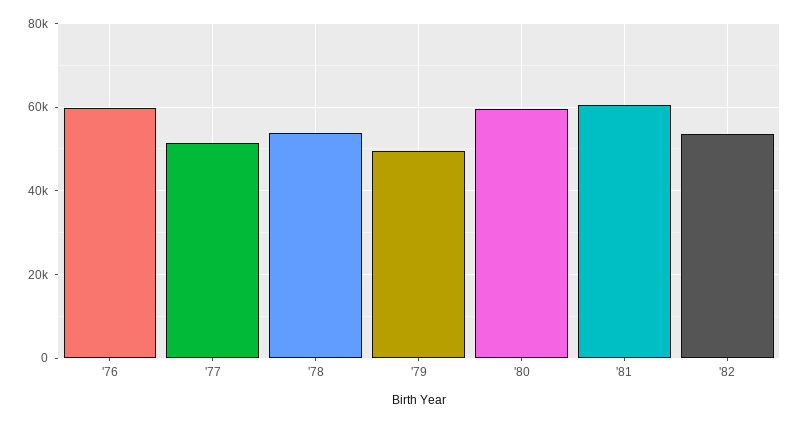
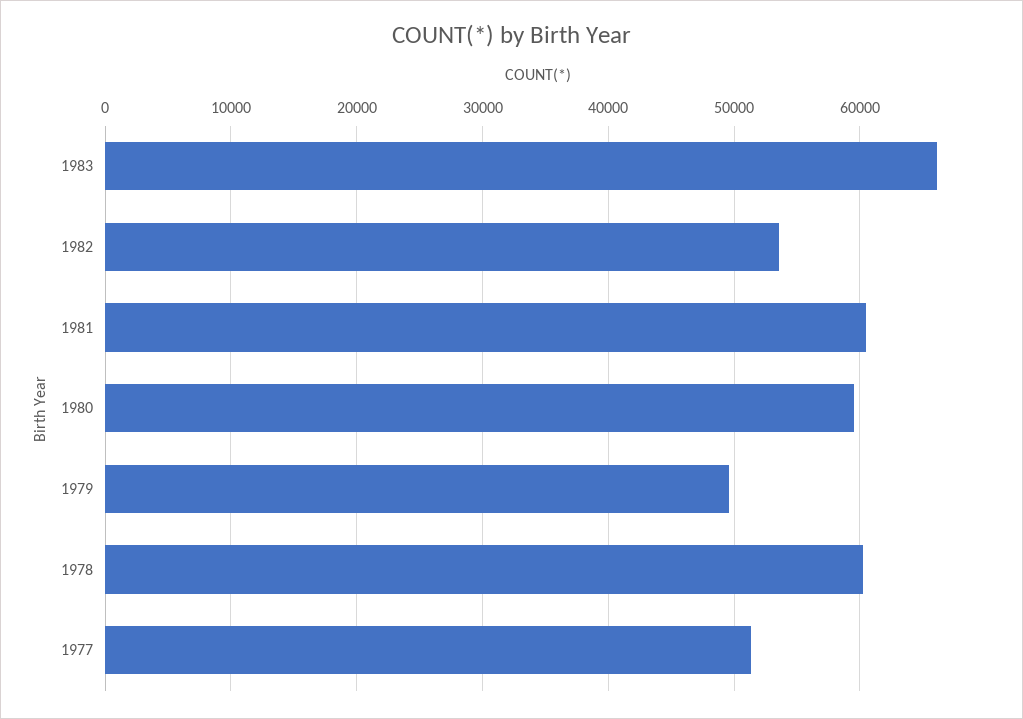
'76: 60000 -> none
'78: 54000 -> 60000
1983: none -> 66000

